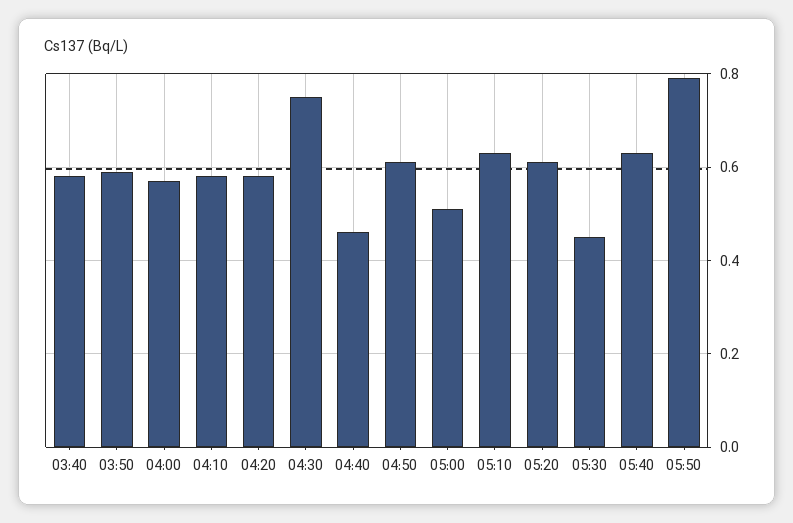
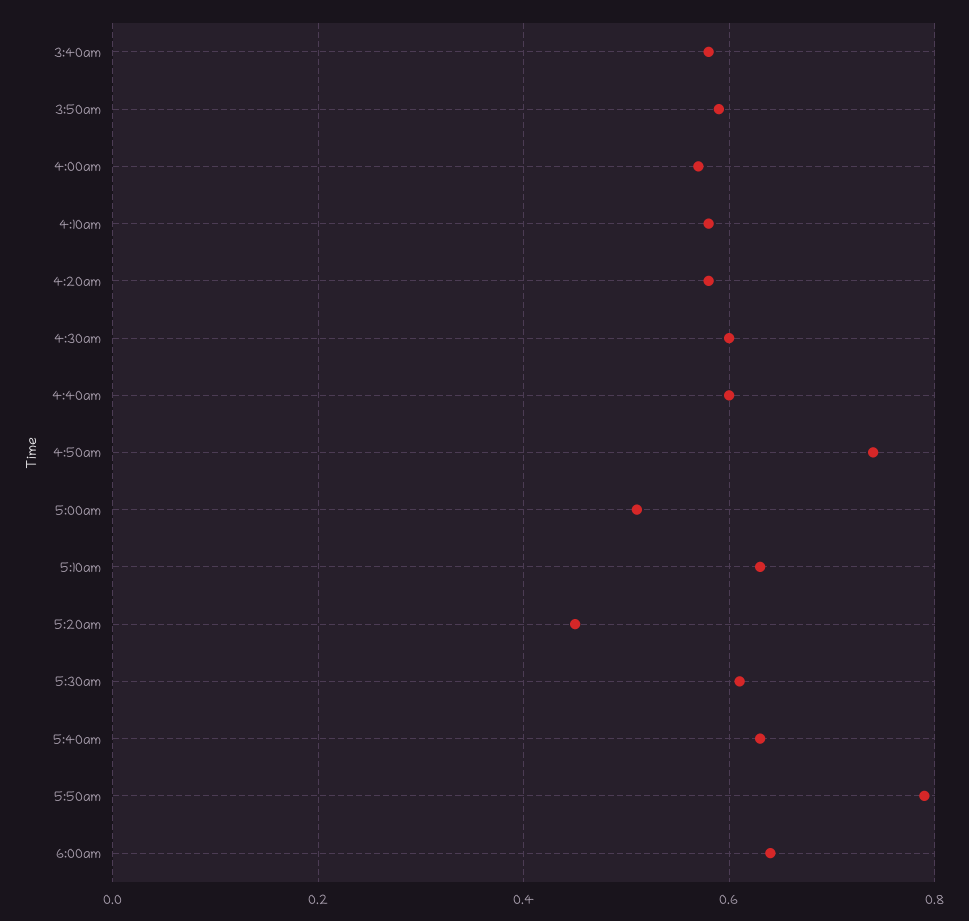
04:30: 0.75 -> 0.6
04:40: 0.45 -> 0.6
04:50: 0.6 -> 0.75
05:20: 0.6 -> 0.45
05:30: 0.45 -> 0.6
6:00am: none -> 0.65

